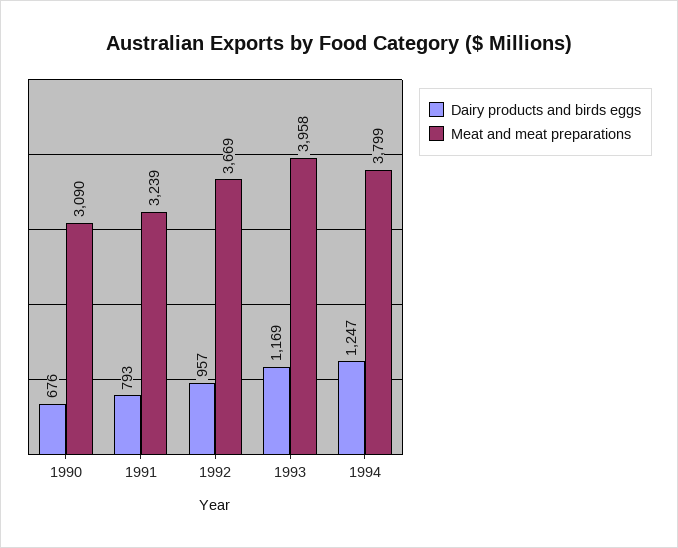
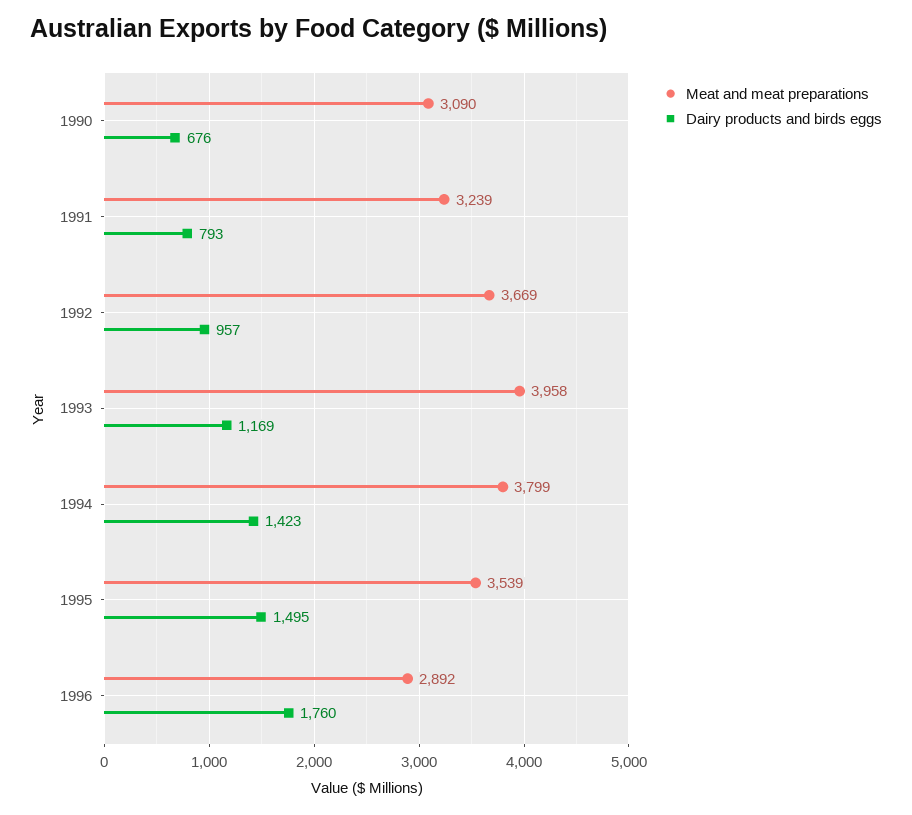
Dairy products and birds eggs, 1994: 1247 -> 1423
Meat and meat preparations, 1995: none -> 3539
Dairy products and birds eggs, 1995: none -> 1495
Meat and meat preparations, 1996: none -> 2892
Dairy products and birds eggs, 1996: none -> 1760

